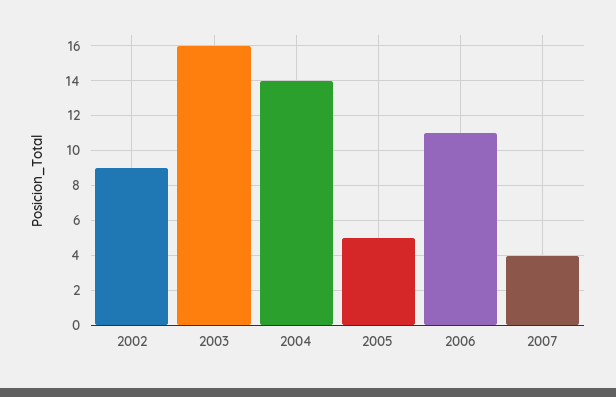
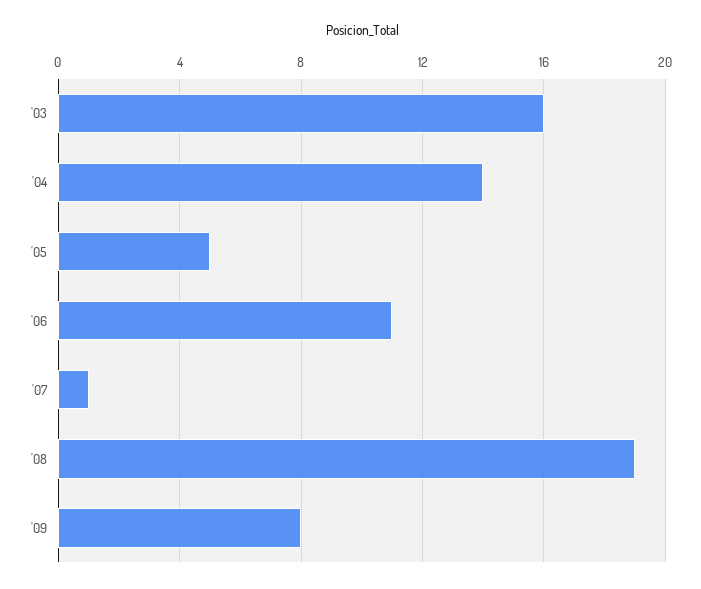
2002: 9 -> none
2007: 4 -> 1
'08: none -> 19
'09: none -> 8

